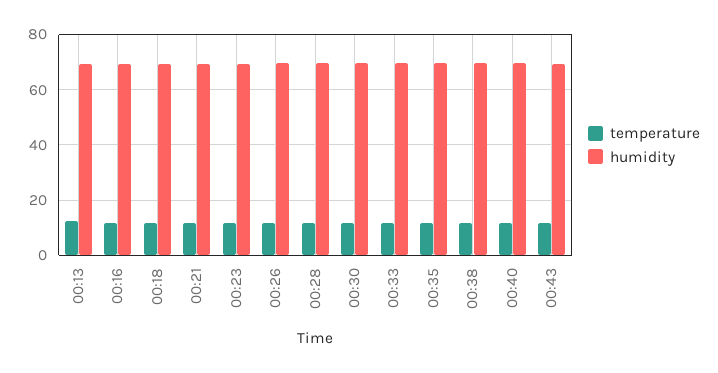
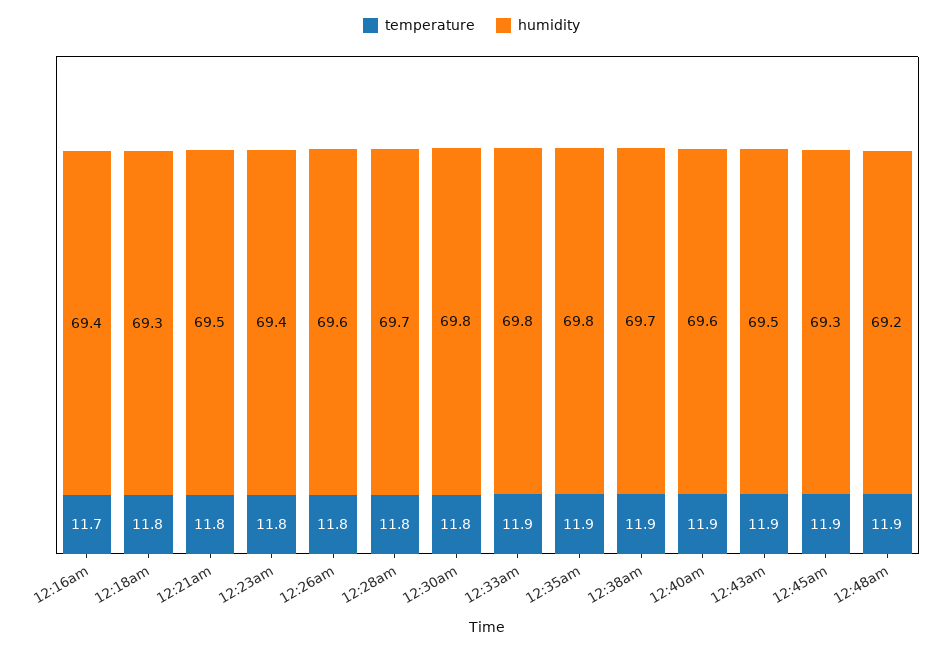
temperature, 00:13: 12.5 -> none
humidity, 00:13: 70 -> none
temperature, 12:45am: none -> 11.9
humidity, 12:45am: none -> 69.3
temperature, 12:48am: none -> 11.9
humidity, 12:48am: none -> 69.2

